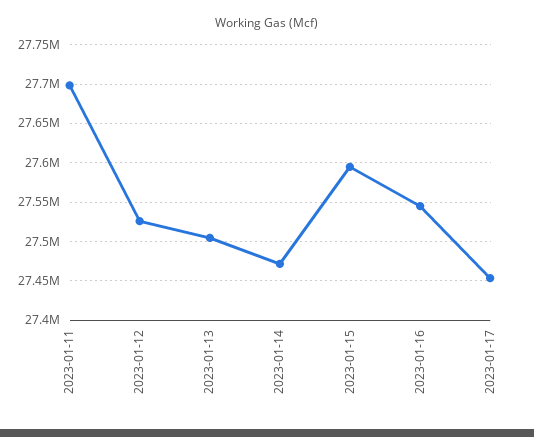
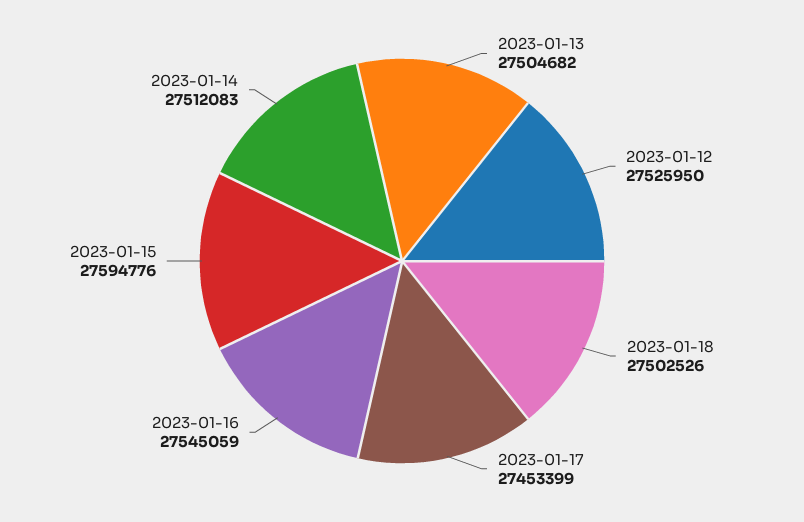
2023-01-11: 27700000 -> none
2023-01-14: 27470000 -> 27512083
2023-01-18: none -> 27502526

